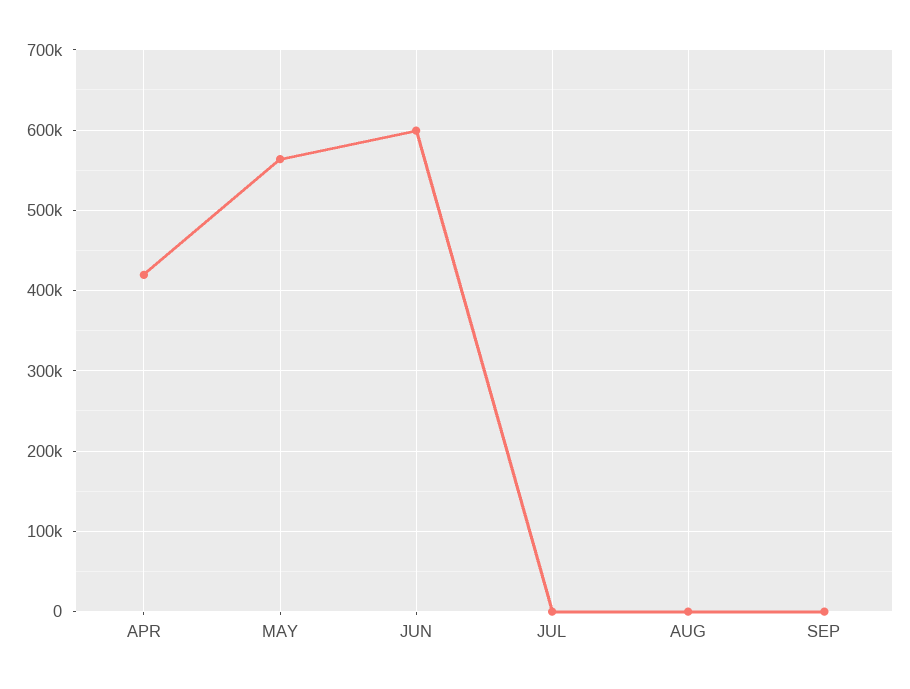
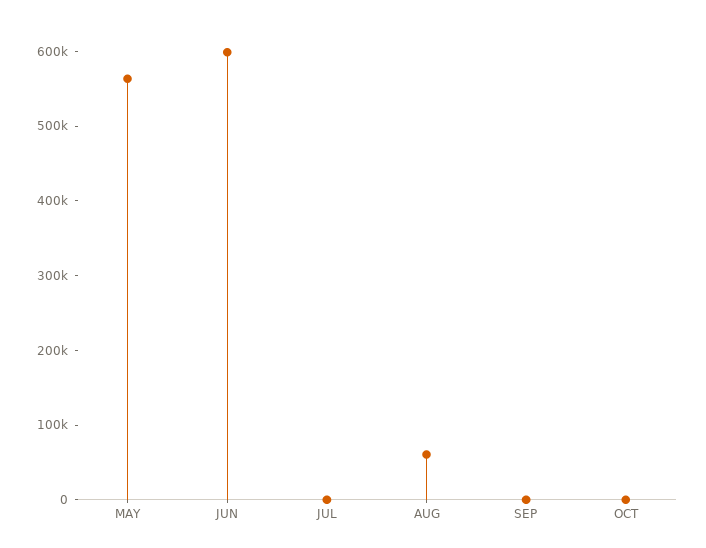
APR: 420000 -> none
AUG: 0 -> 60000
OCT: none -> 0

